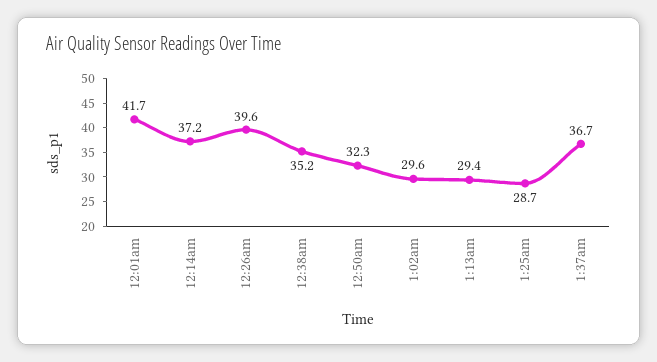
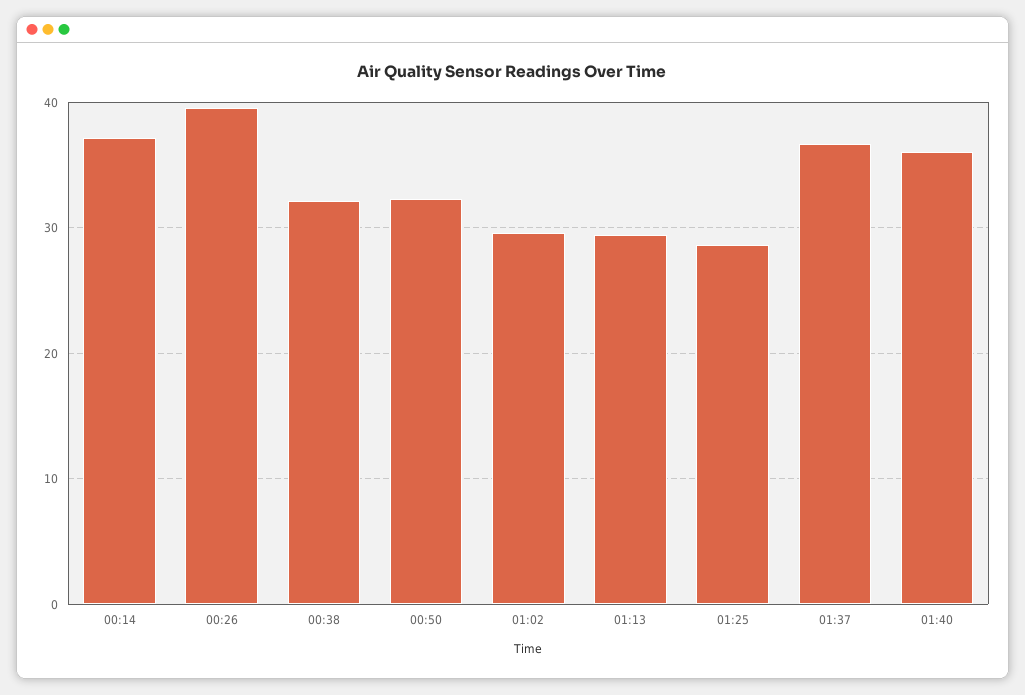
12:01am: 41.7 -> none
12:38am: 35.2 -> 32
01:40: none -> 36

